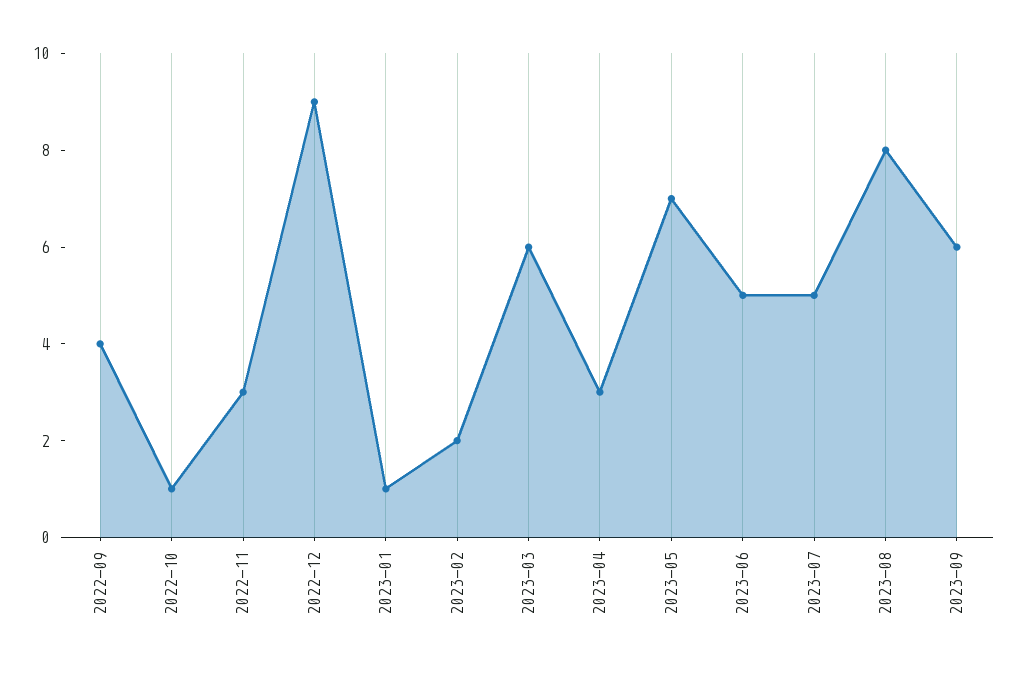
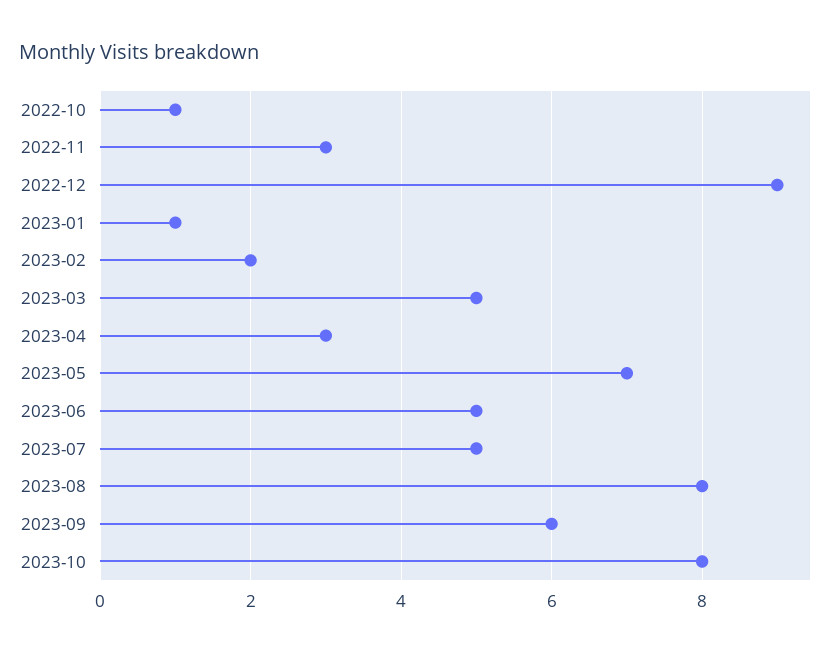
2022-09: 4 -> none
2023-03: 6 -> 5
2023-10: none -> 8

